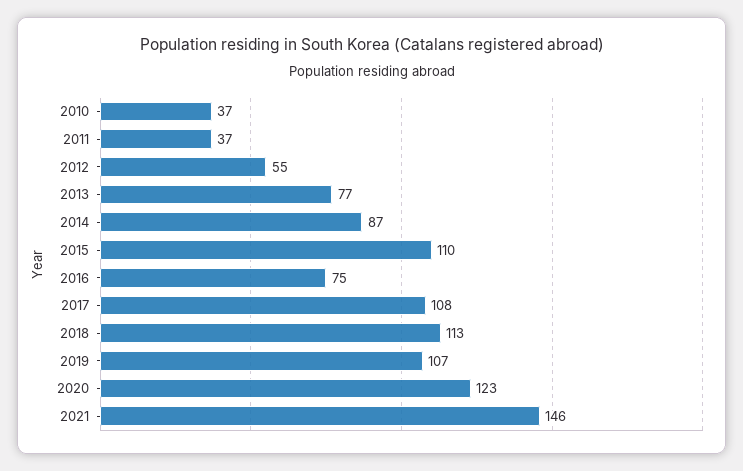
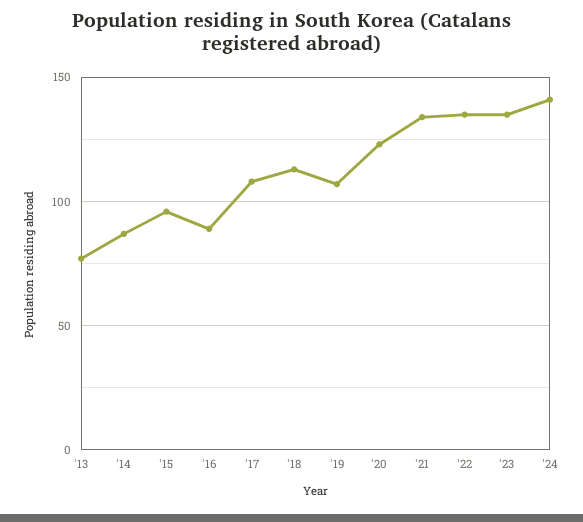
2010: 37 -> none
2011: 37 -> none
2012: 55 -> none
2015: 110 -> 95
2016: 75 -> 90
2021: 146 -> 135
'22: none -> 135
'23: none -> 135
'24: none -> 140

